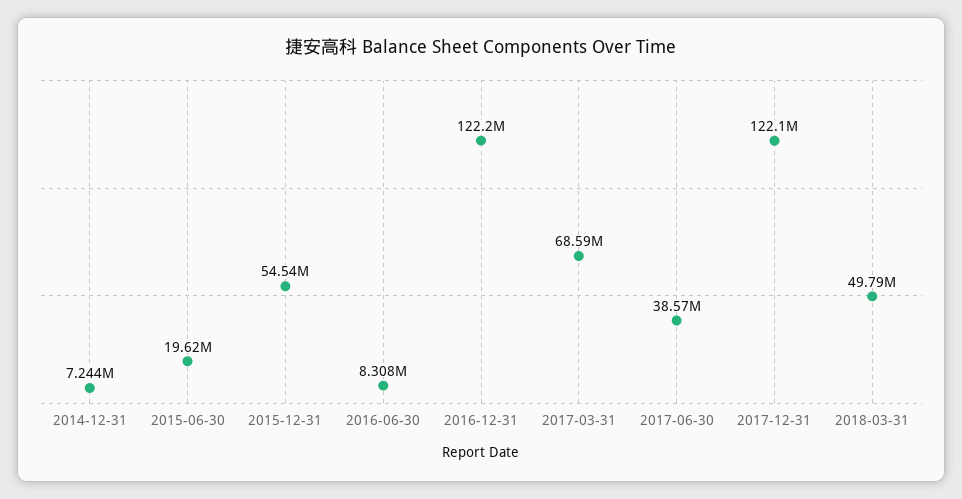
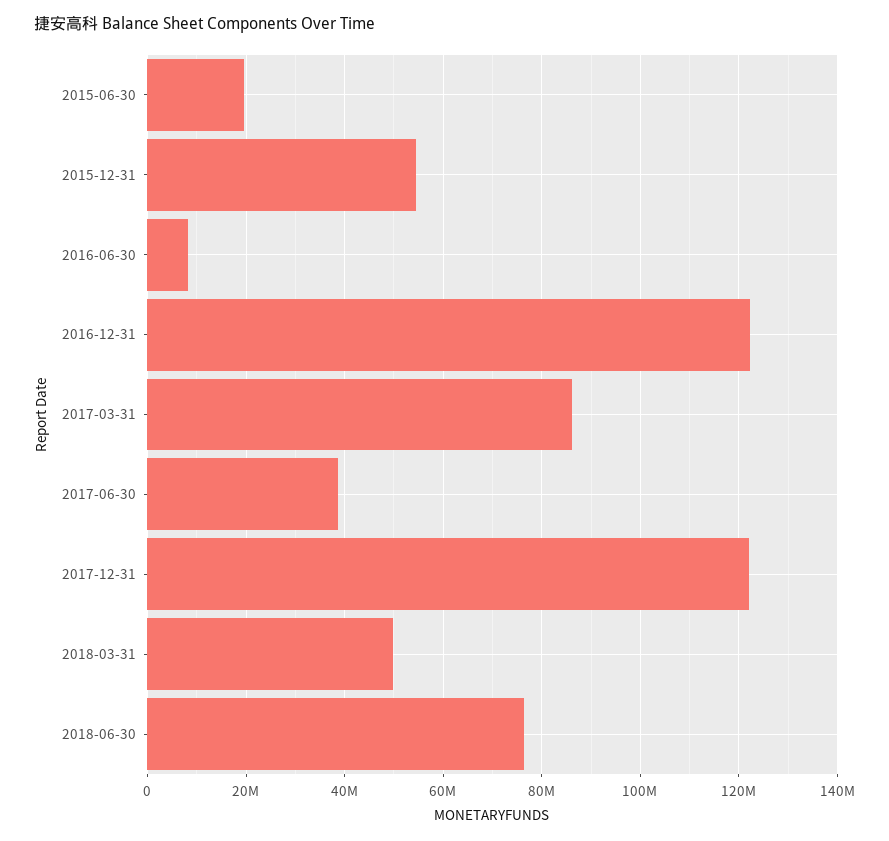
2014-12-31: 7244000 -> none
2017-03-31: 68590000 -> 86000000
2018-06-30: none -> 76000000

